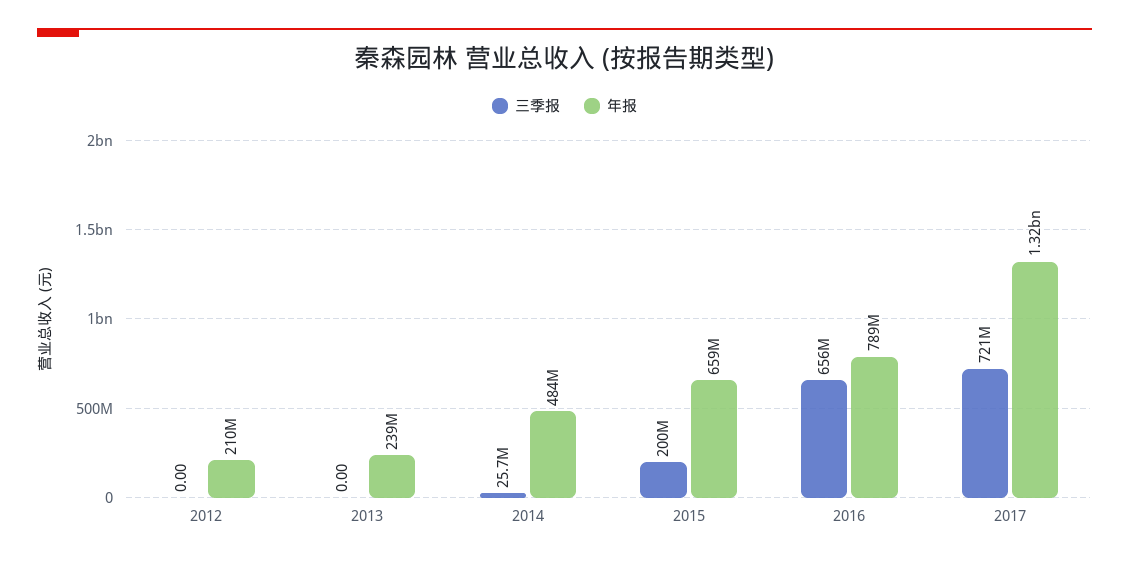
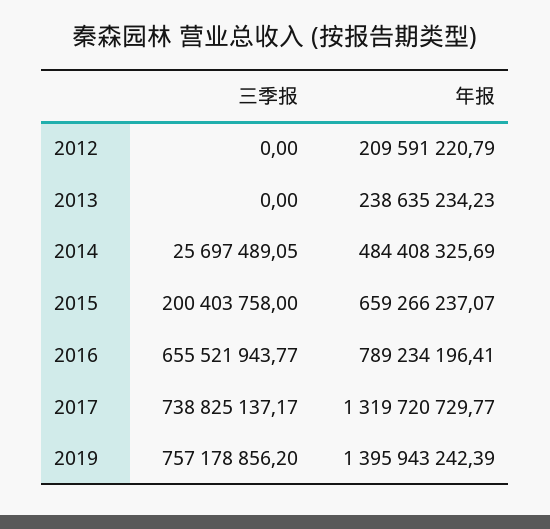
三季报, 2017: 721000000 -> 738825137.17
三季报, 2019: none -> 757178856.2
年报, 2019: none -> 1395943242.39

